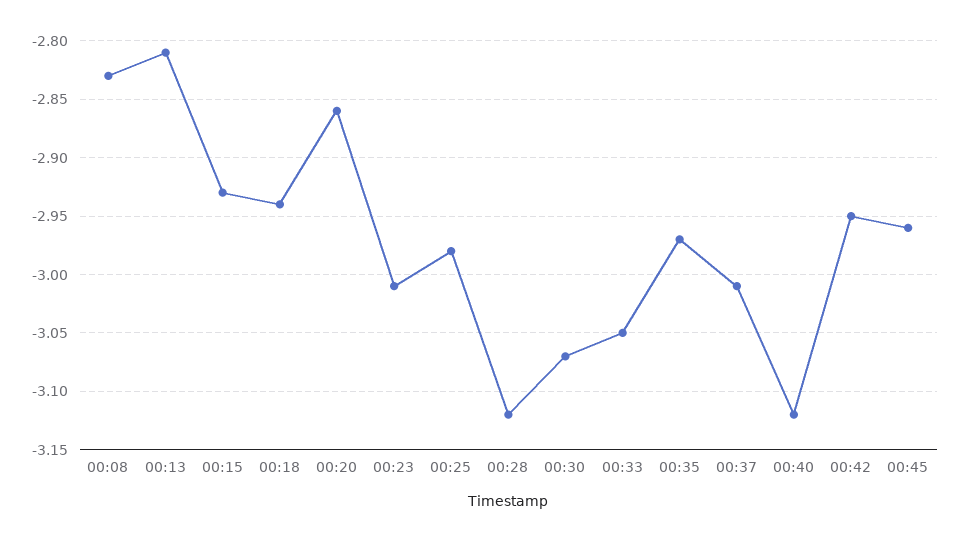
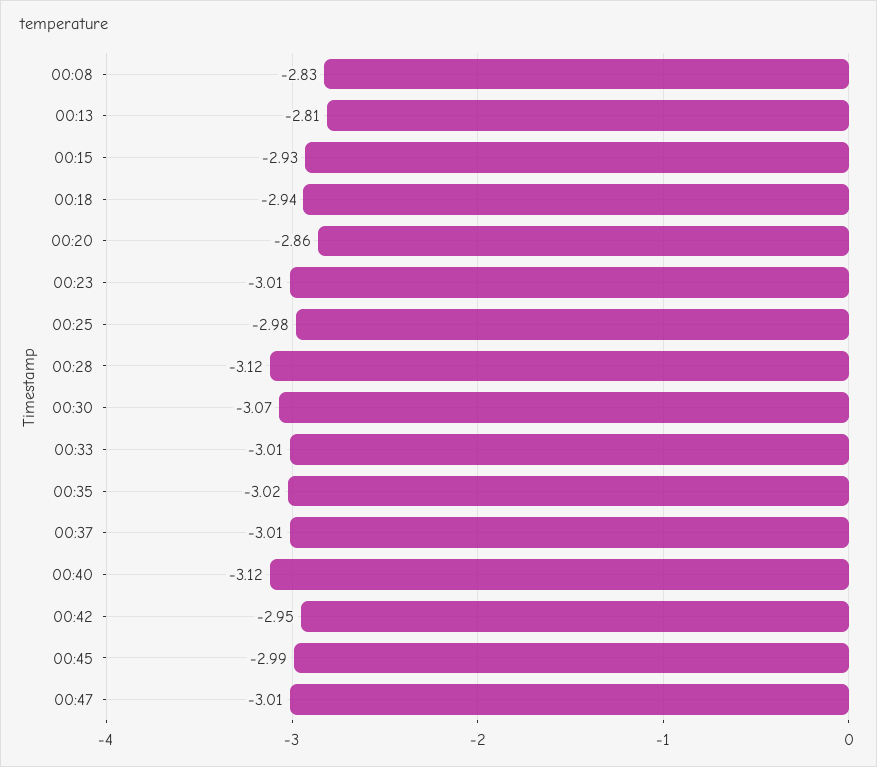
00:33: -3.05 -> -3.01
00:35: -2.97 -> -3.02
00:45: -2.96 -> -2.99
00:47: none -> -3.01

